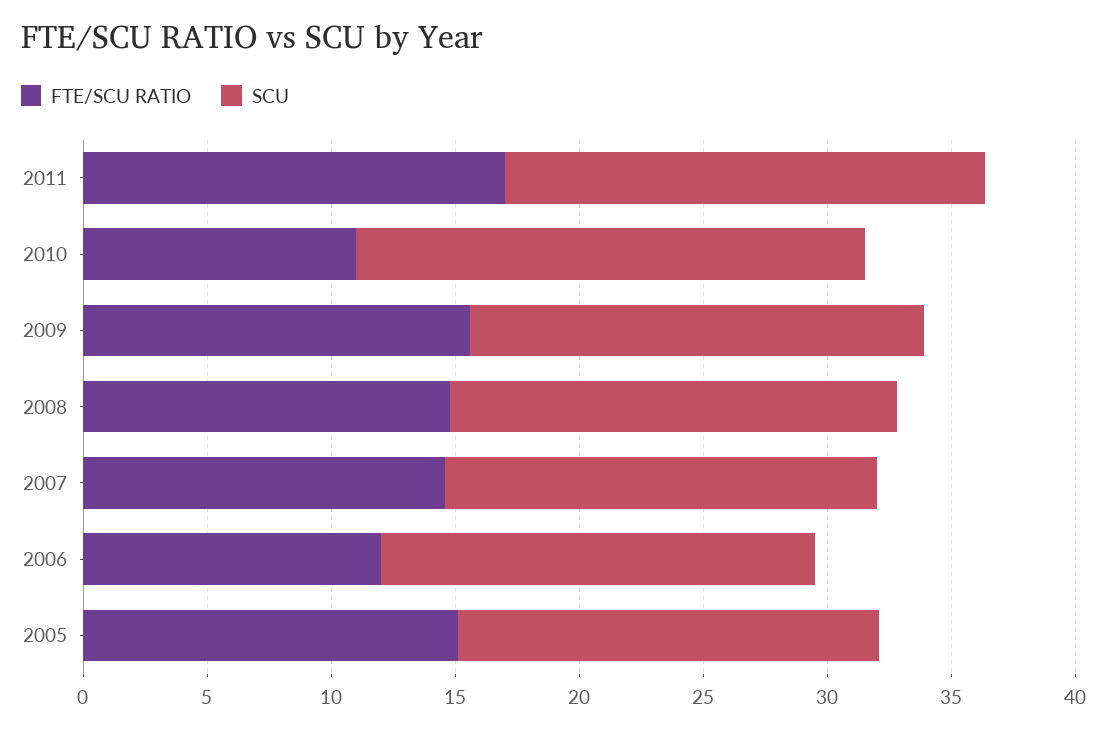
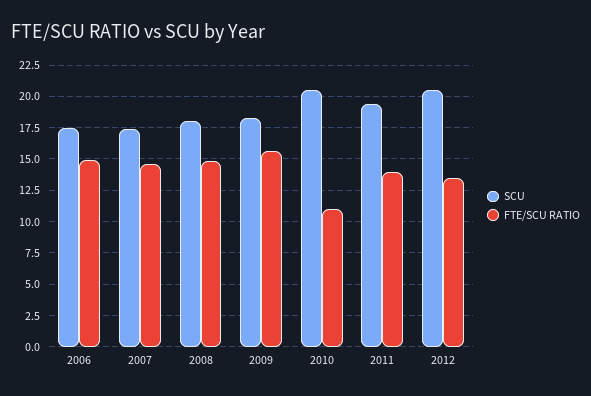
FTE/SCU RATIO, 2011: 17 -> 14
FTE/SCU RATIO, 2006: 12 -> 15
FTE/SCU RATIO, 2005: 15 -> none
SCU, 2005: 17 -> none
SCU, 2012: none -> 20.5
FTE/SCU RATIO, 2012: none -> 13.5

